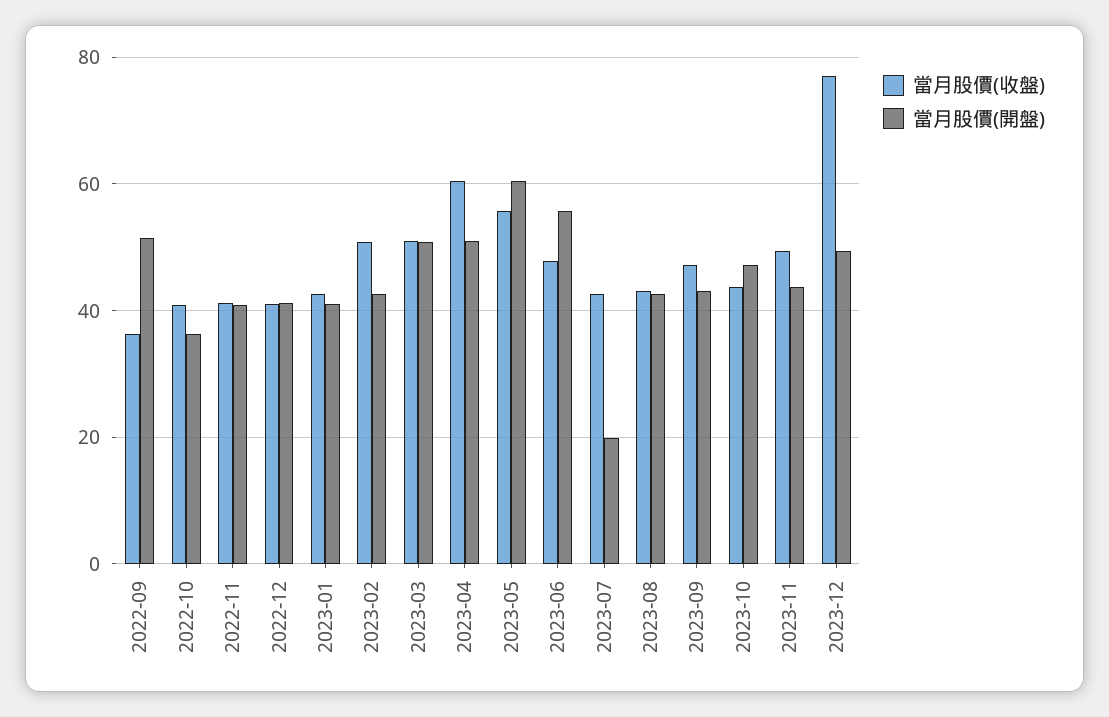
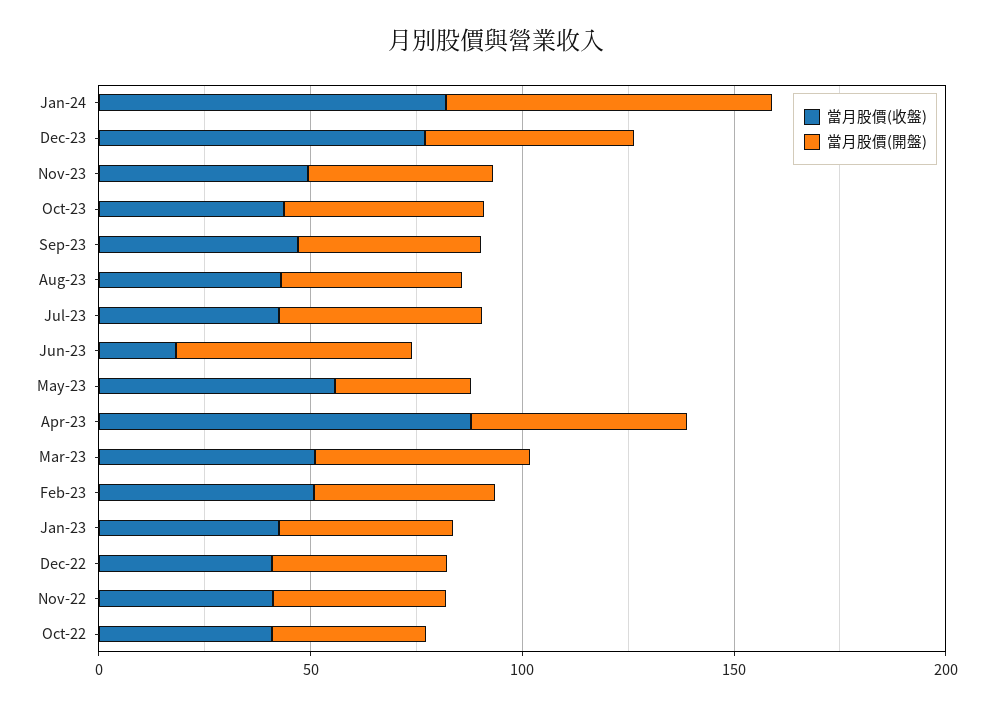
當月股價(收盤), 2022-09: 36 -> none
當月股價(開盤), 2022-09: 52 -> none
當月股價(收盤), 2023-04: 60 -> 90
當月股價(開盤), 2023-05: 60 -> 30
當月股價(收盤), 2023-06: 48 -> 20
當月股價(開盤), 2023-07: 20 -> 50
當月股價(收盤), Jan-24: none -> 80
當月股價(開盤), Jan-24: none -> 80

